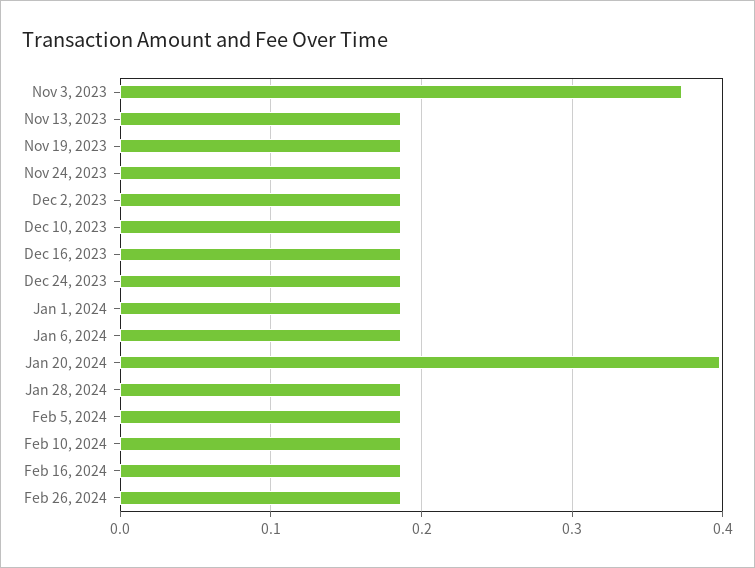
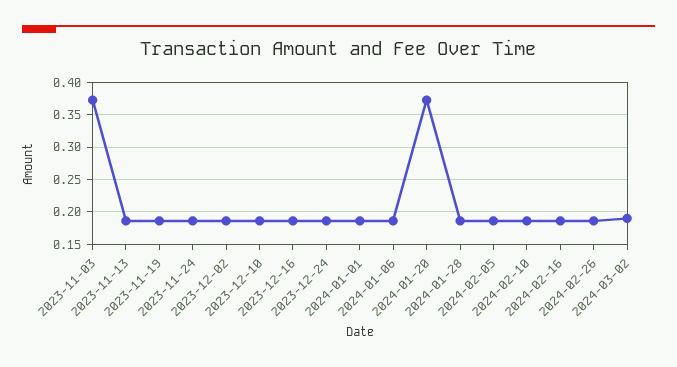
Jan 20, 2024: 0.4 -> 0.37
2024-03-02: none -> 0.19

